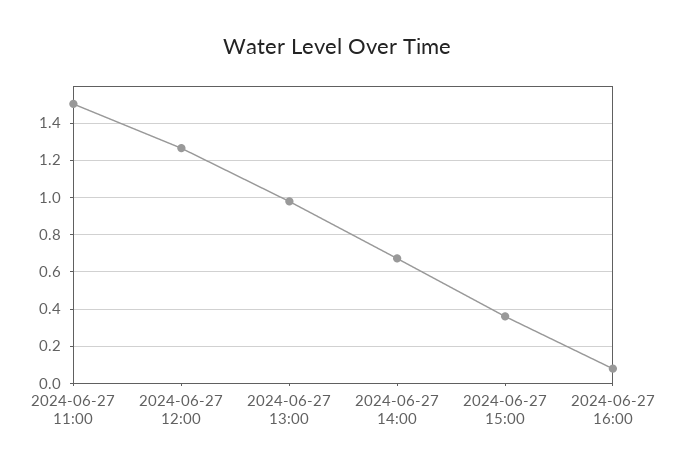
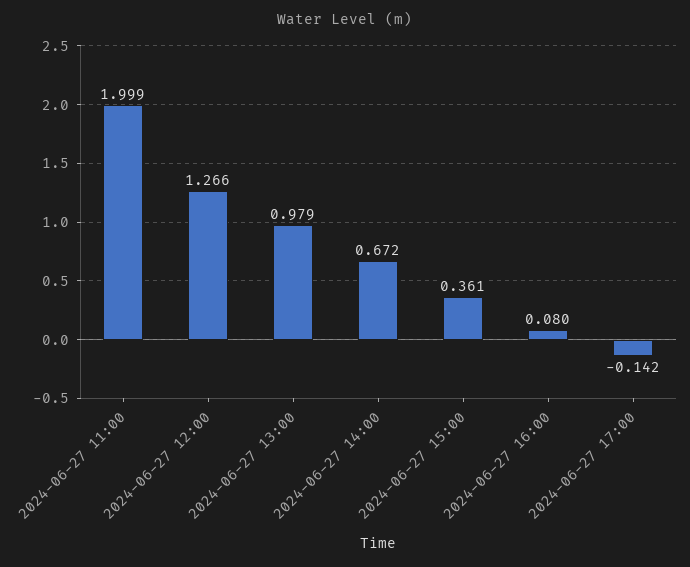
2024-06-27 11:00: 1.5 -> 1.999
2024-06-27 17:00: none -> -0.142

